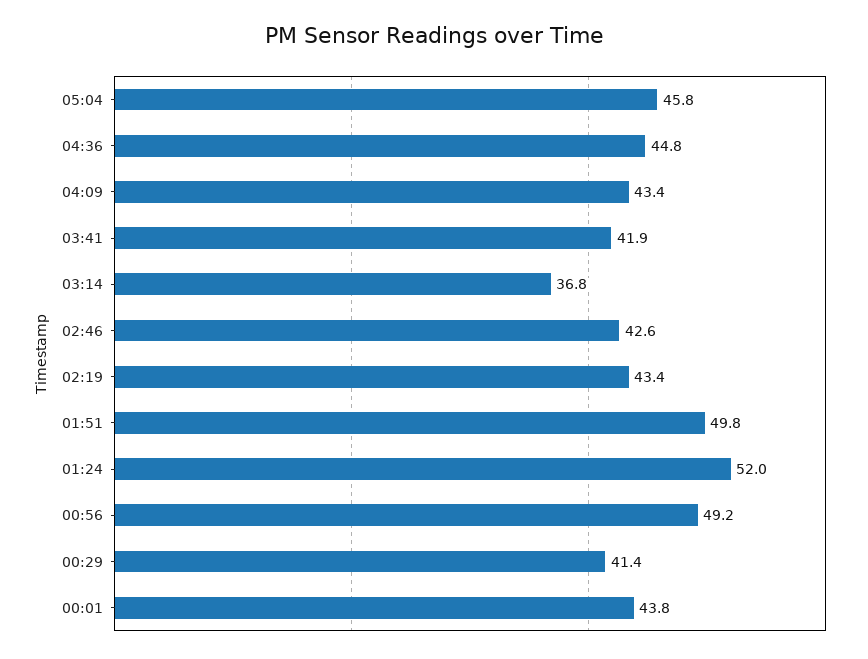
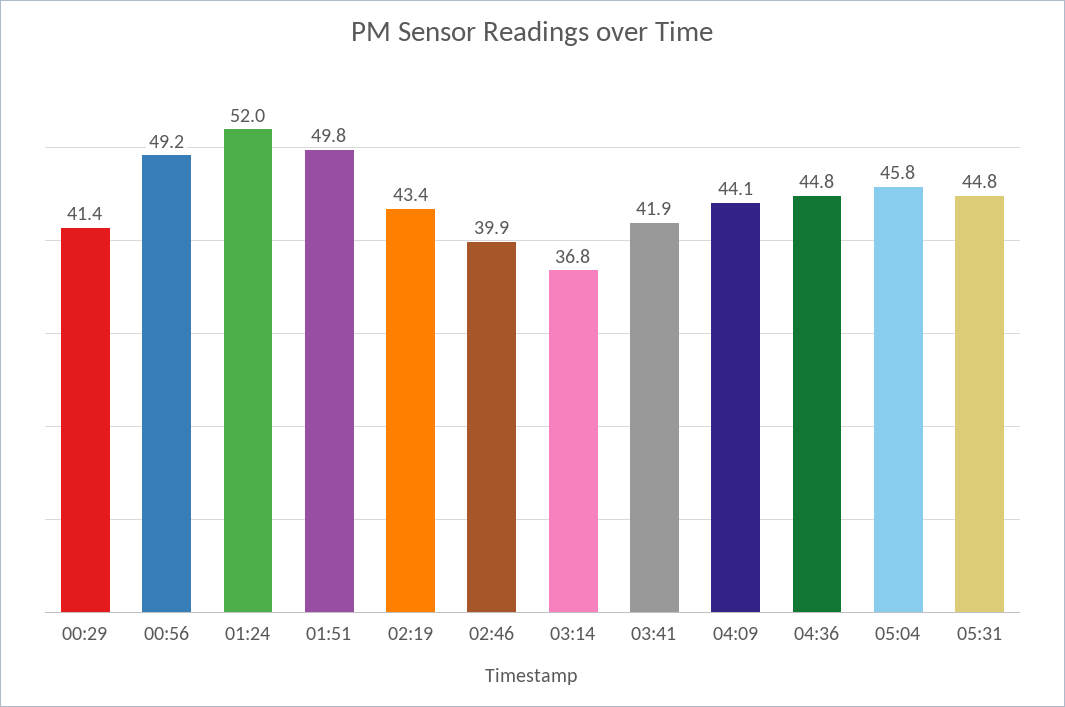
04:09: 43.4 -> 44.1
02:46: 42.6 -> 39.9
00:01: 43.8 -> none
05:31: none -> 44.8

